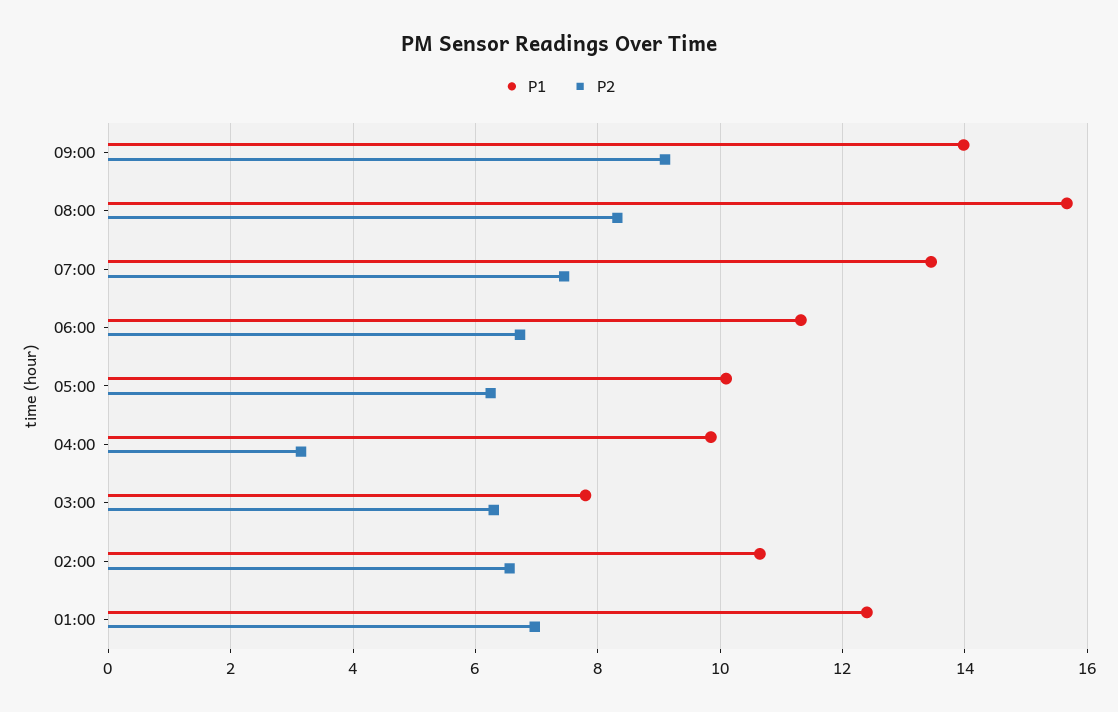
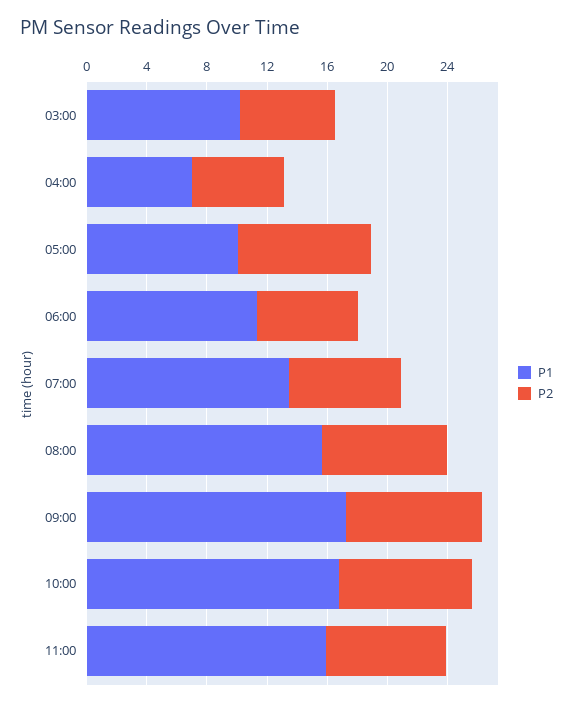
P1, 09:00: 14 -> 17
P2, 05:00: 6.2 -> 9
P1, 04:00: 9.8 -> 7
P2, 04:00: 3.2 -> 6
P1, 03:00: 7.8 -> 10
P1, 02:00: 10.6 -> none
P2, 02:00: 6.6 -> none
P1, 01:00: 12.4 -> none
P2, 01:00: 7 -> none
P1, 10:00: none -> 17
P2, 10:00: none -> 9
P1, 11:00: none -> 16
P2, 11:00: none -> 8

